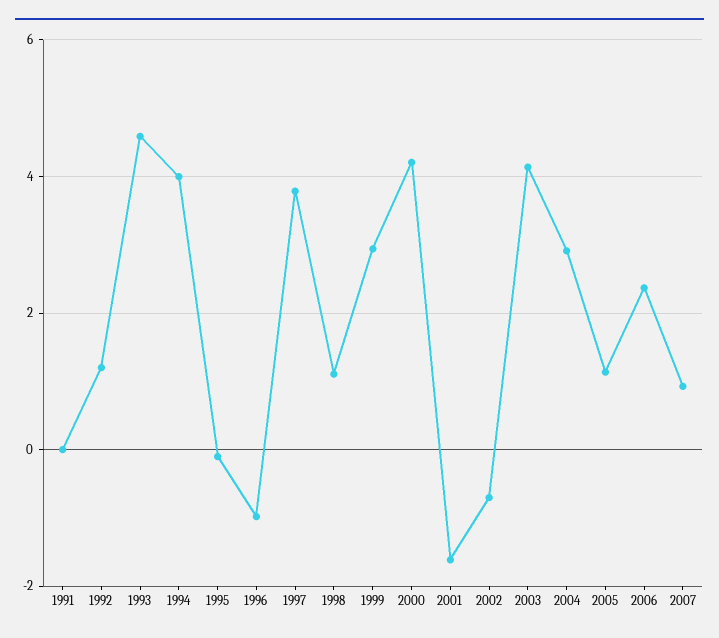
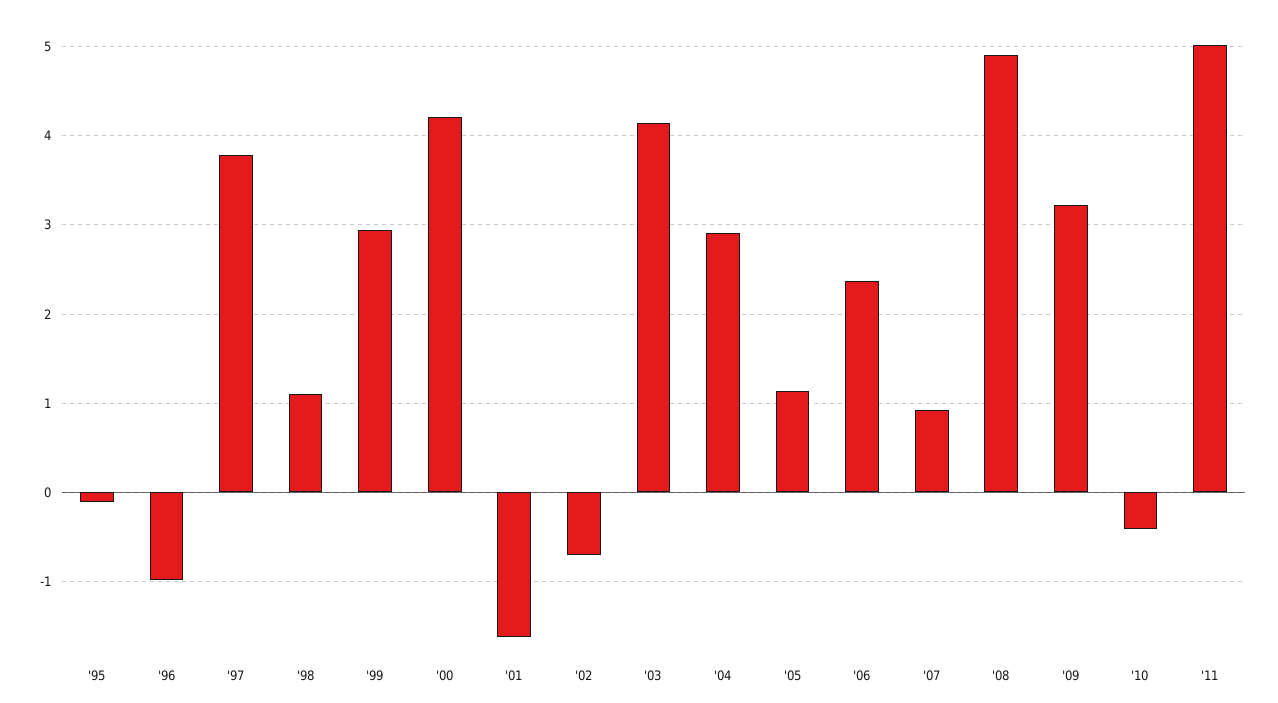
1991: 0 -> none
1992: 1.2 -> none
1993: 4.6 -> none
1994: 4 -> none
'08: none -> 4.9
'09: none -> 3.2
'10: none -> -0.4
'11: none -> 5

